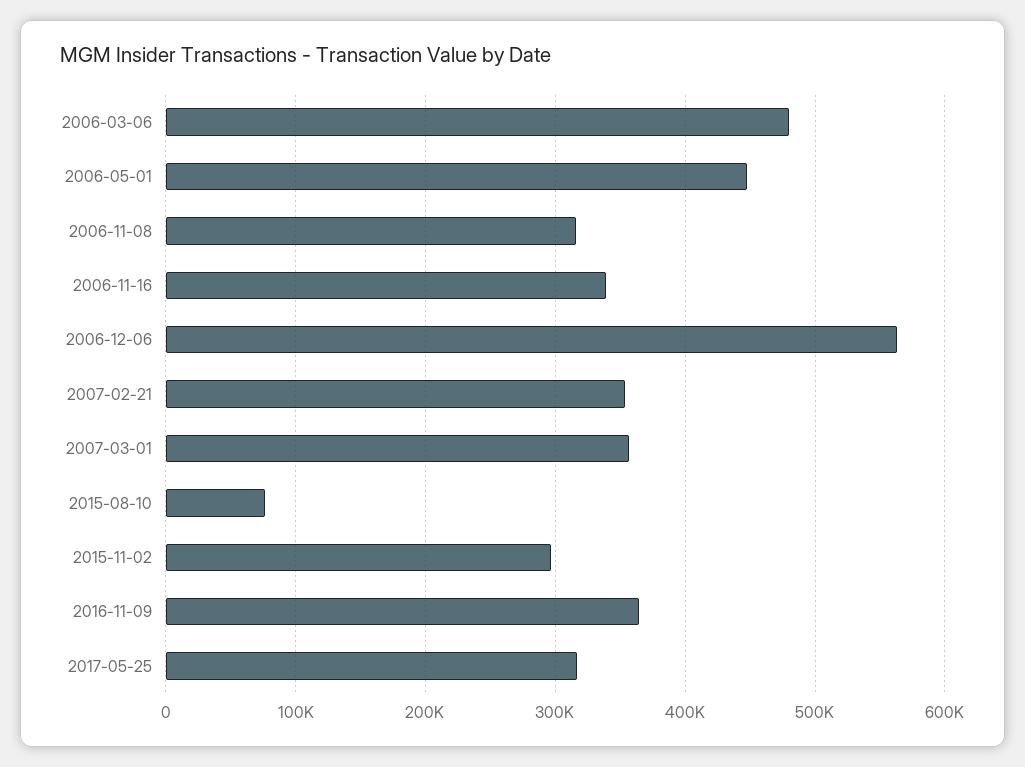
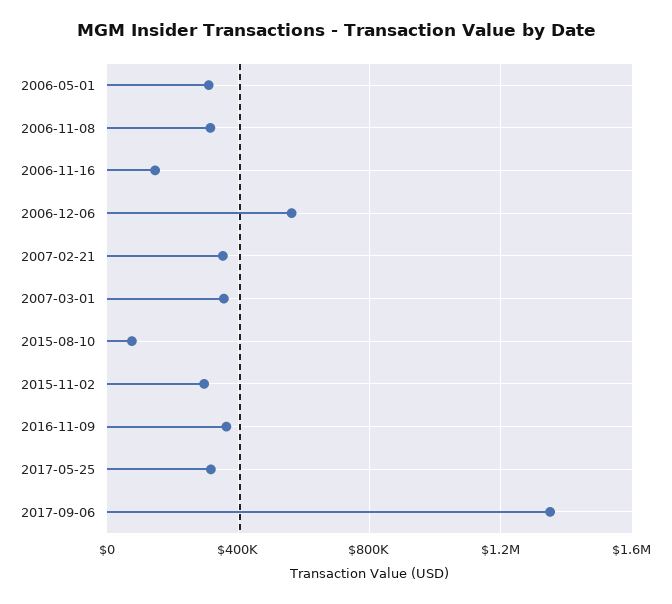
2006-03-06: 480000 -> none
2006-05-01: 450000 -> 300000
2006-11-16: 340000 -> 150000
2017-09-06: none -> 1350000

